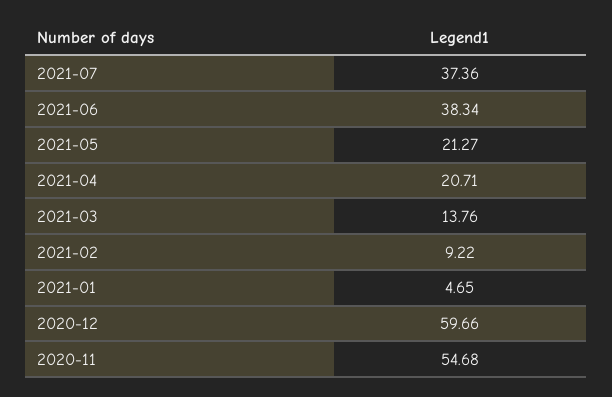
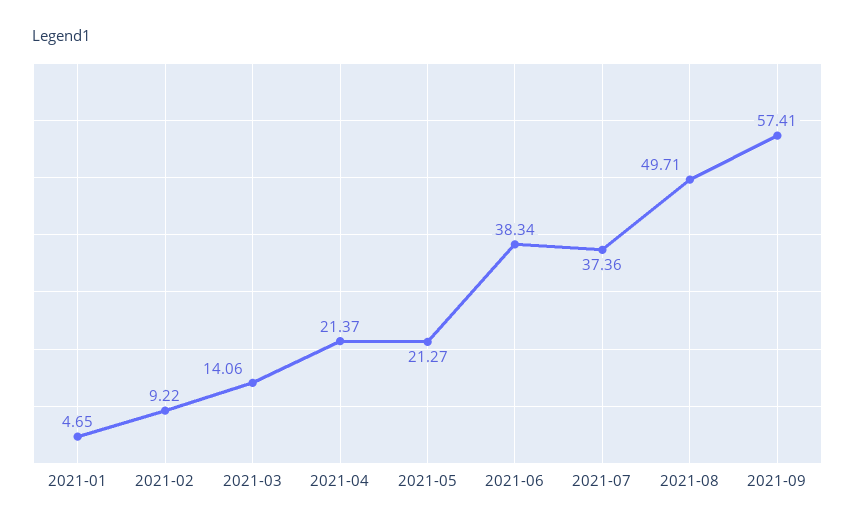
2021-04: 20.71 -> 21.37
2021-03: 13.76 -> 14.06
2020-12: 59.66 -> none
2020-11: 54.68 -> none
2021-08: none -> 49.71
2021-09: none -> 57.41

